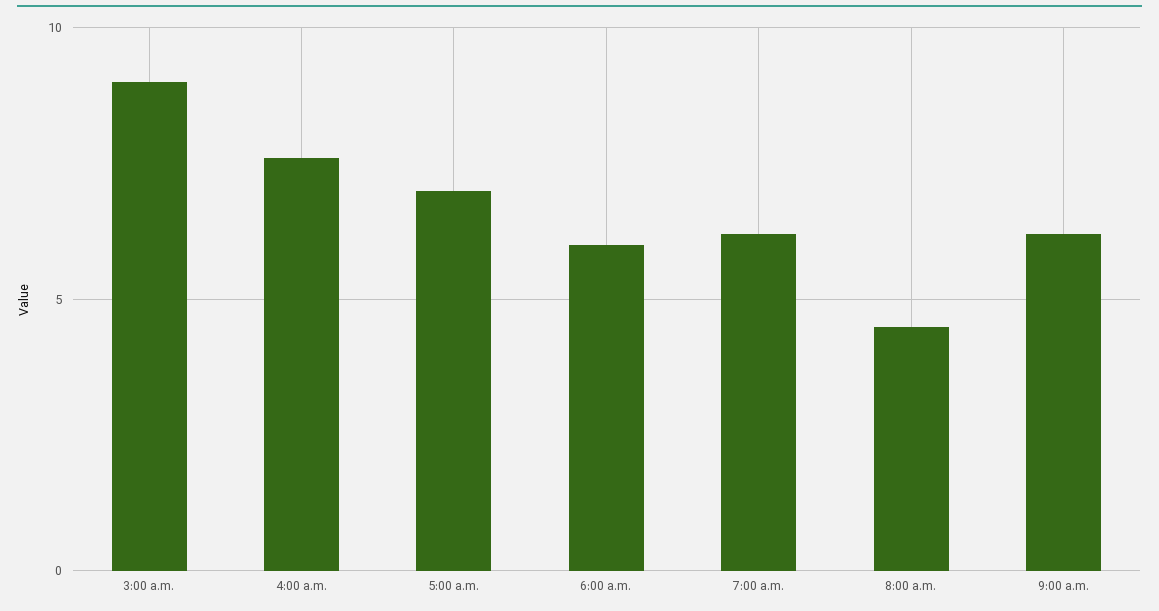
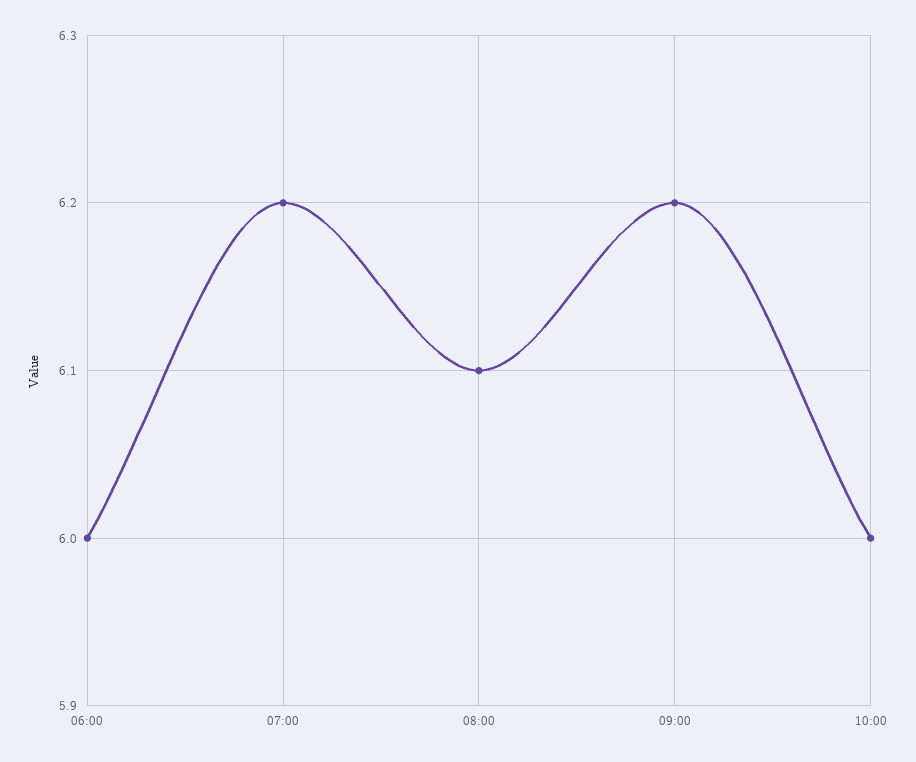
3:00 a.m.: 9 -> none
4:00 a.m.: 7.5 -> none
5:00 a.m.: 7 -> none
8:00 a.m.: 4.5 -> 6.1
10:00: none -> 6

